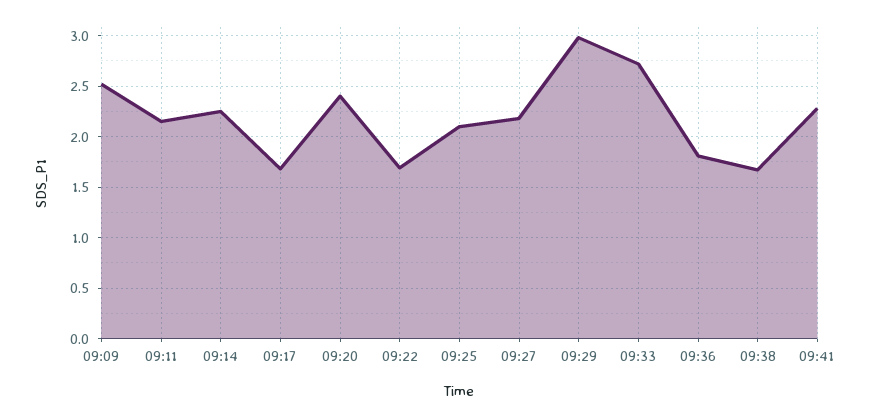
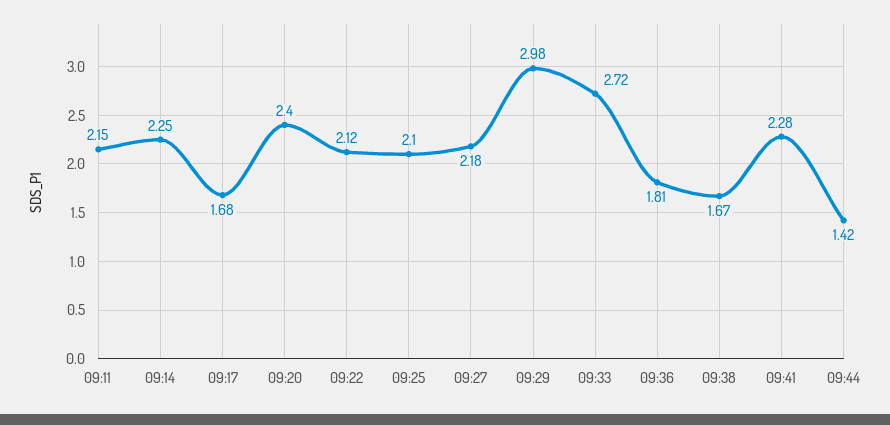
09:09: 2.5 -> none
09:22: 1.7 -> 2.12
09:44: none -> 1.42

